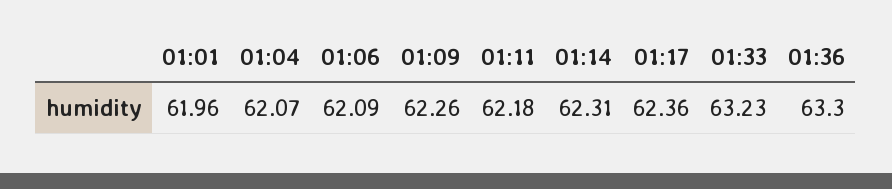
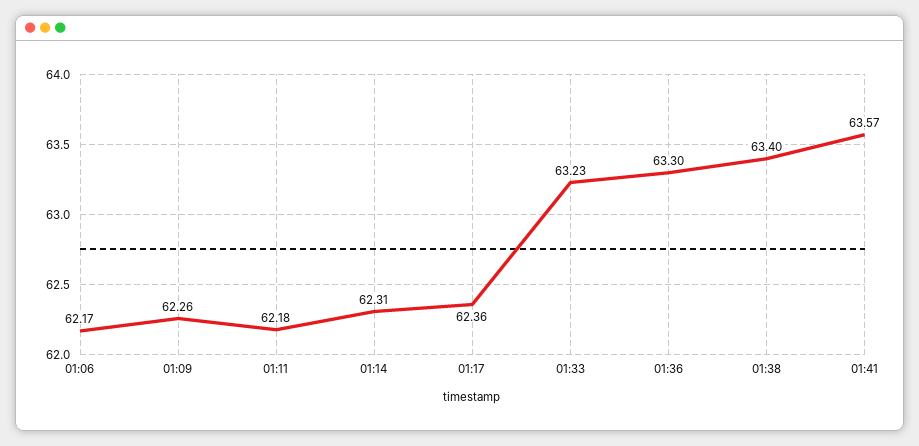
01:01: 61.96 -> none
01:04: 62.07 -> none
01:06: 62.09 -> 62.17
01:38: none -> 63.4
01:41: none -> 63.57

